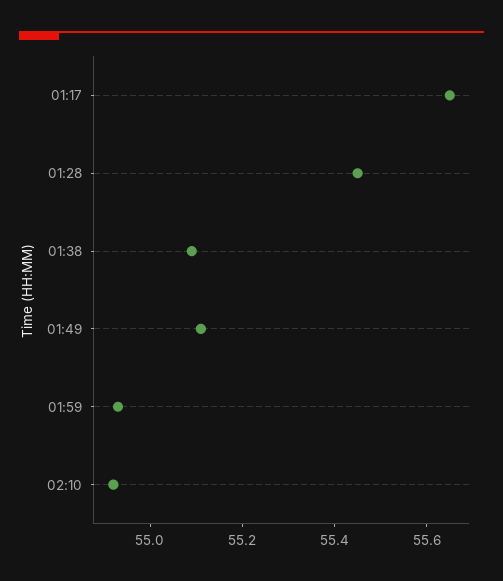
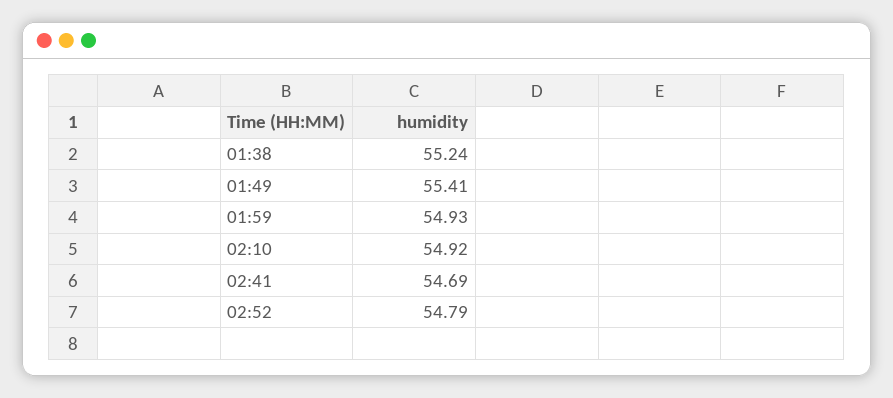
01:17: 55.65 -> none
01:28: 55.45 -> none
01:38: 55.1 -> 55.24
01:49: 55.1 -> 55.41
02:41: none -> 54.69
02:52: none -> 54.79

